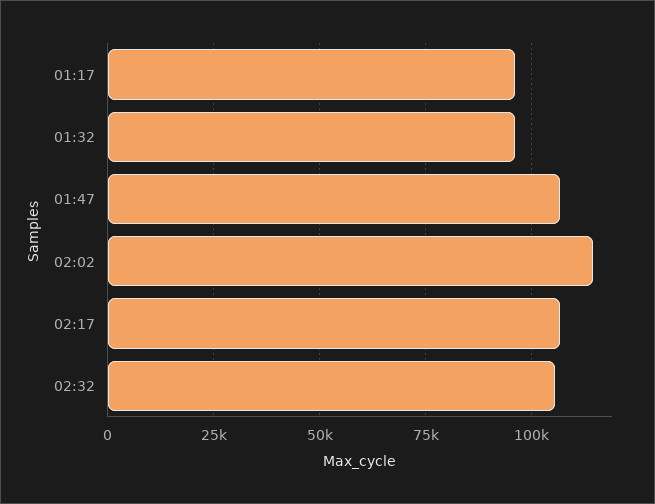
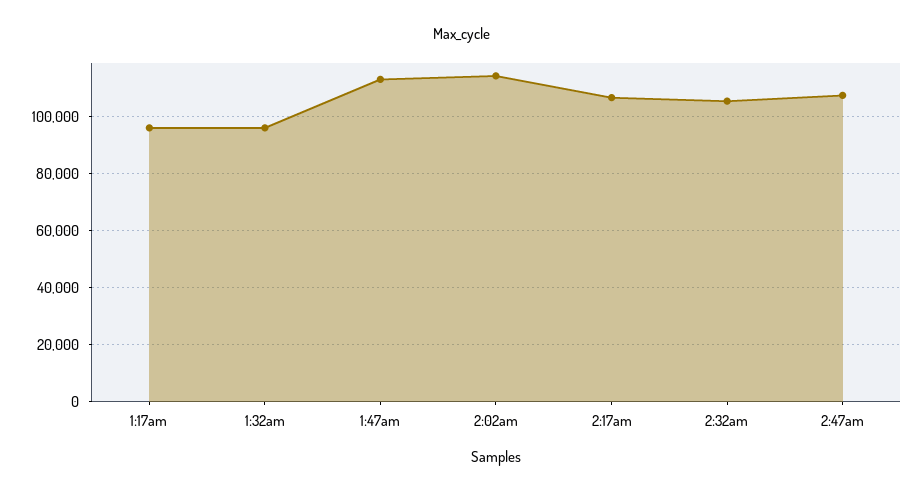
01:47: 107500 -> 112500
2:47am: none -> 107500

